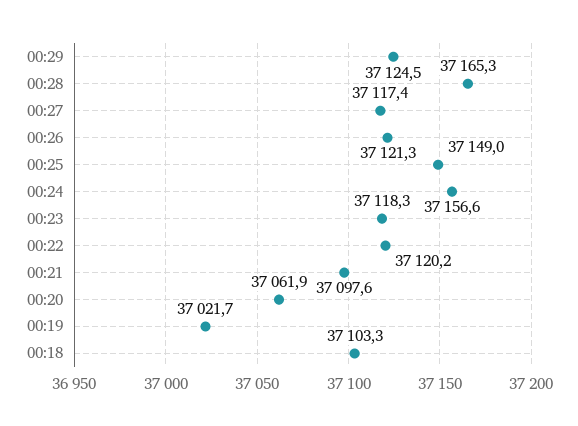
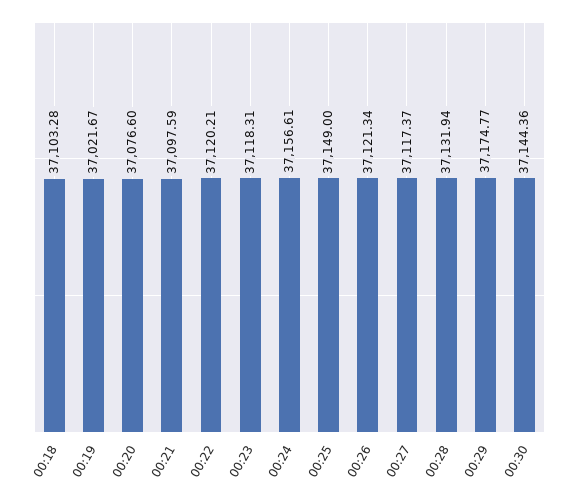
00:29: 37124.5 -> 37174.77
00:28: 37165.3 -> 37131.94
00:20: 37061.9 -> 37076.6
00:30: none -> 37144.36

